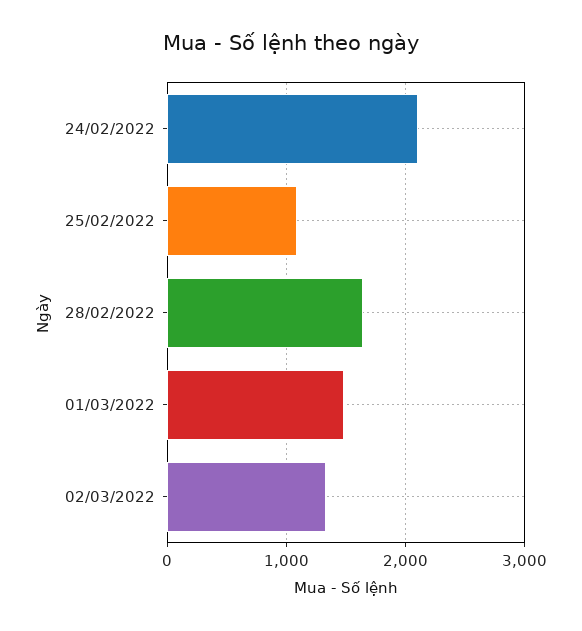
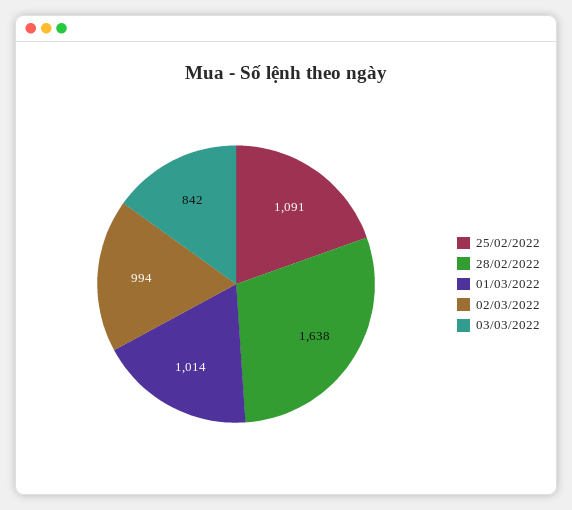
24/02/2022: 2100 -> none
01/03/2022: 1500 -> 1014
02/03/2022: 1300 -> 994
03/03/2022: none -> 842

